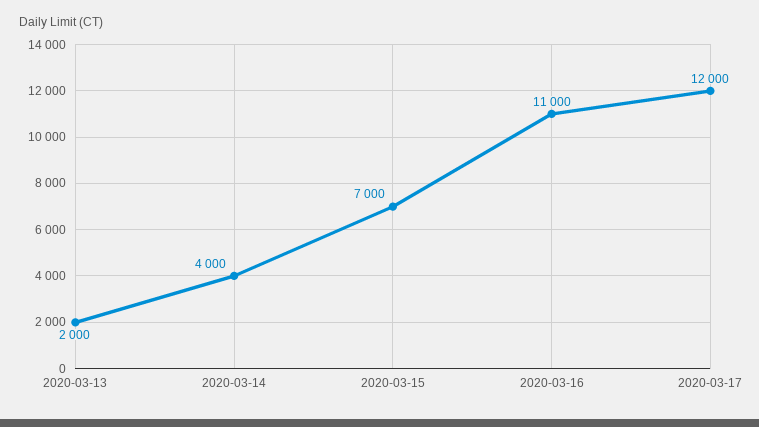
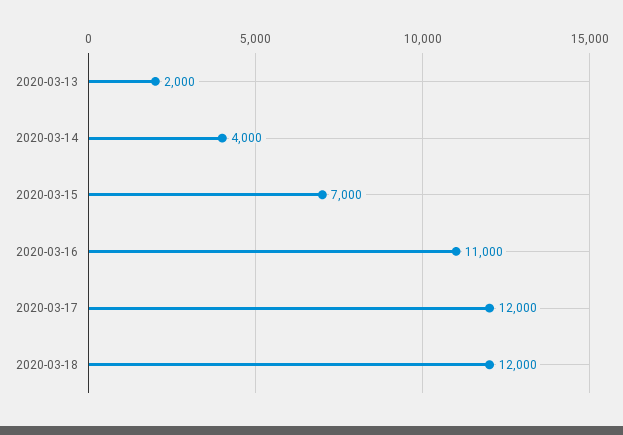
2020-03-18: none -> 12000

